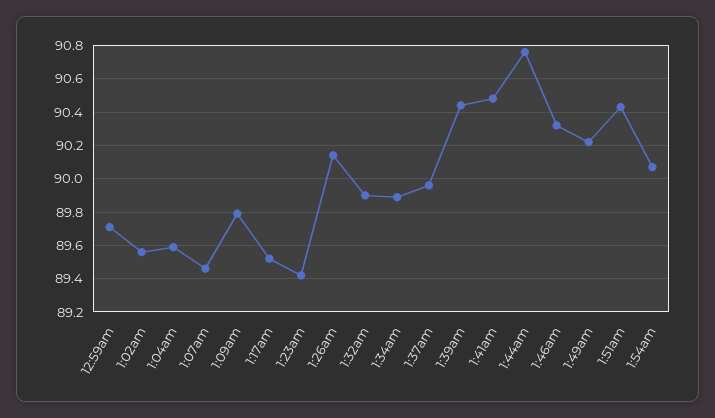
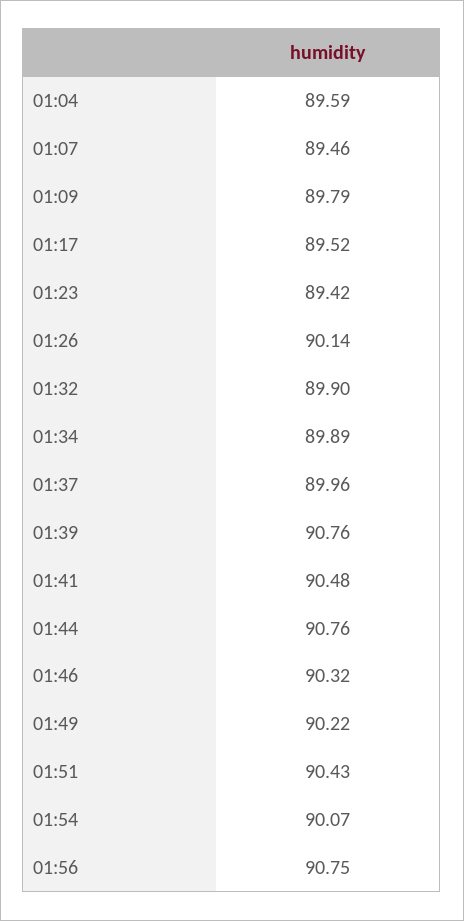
12:59am: 89.7 -> none
1:02am: 89.55 -> none
1:39am: 90.45 -> 90.76
01:56: none -> 90.75

